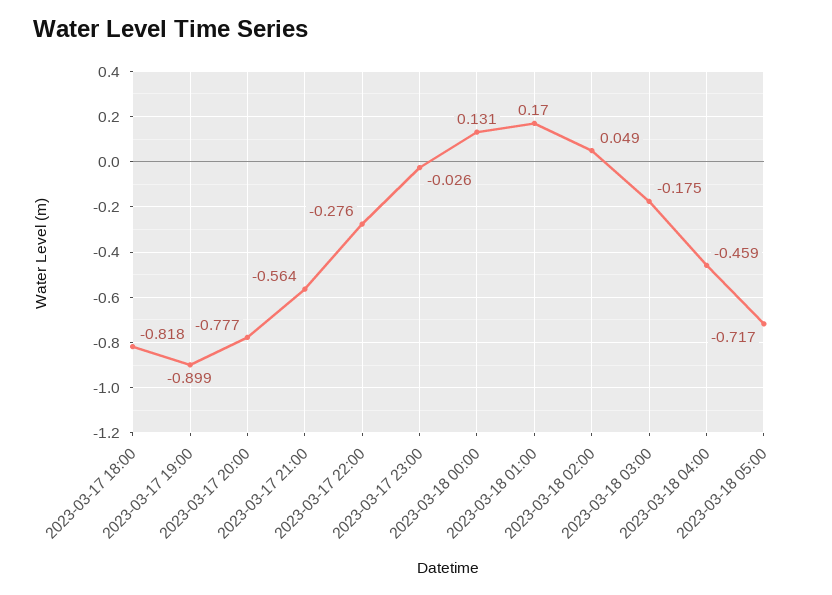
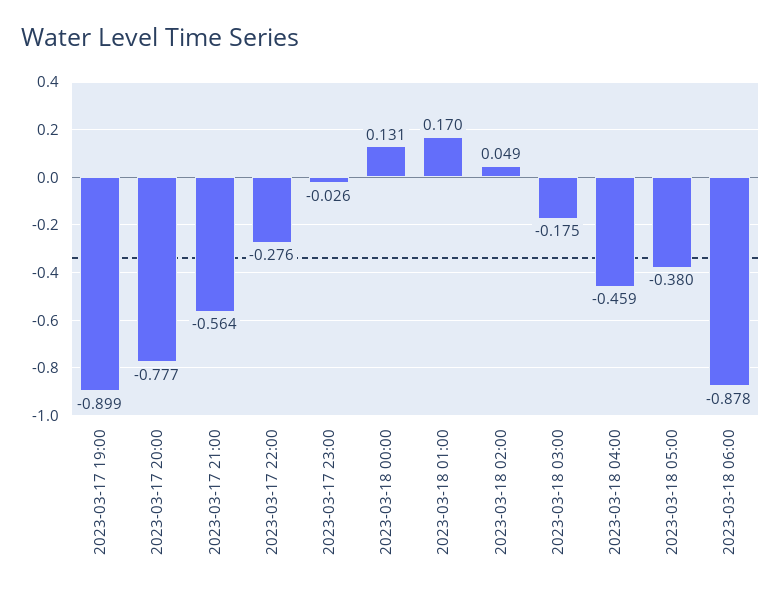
2023-03-17 18:00: -0.818 -> none
2023-03-18 05:00: -0.717 -> -0.38
2023-03-18 06:00: none -> -0.878

